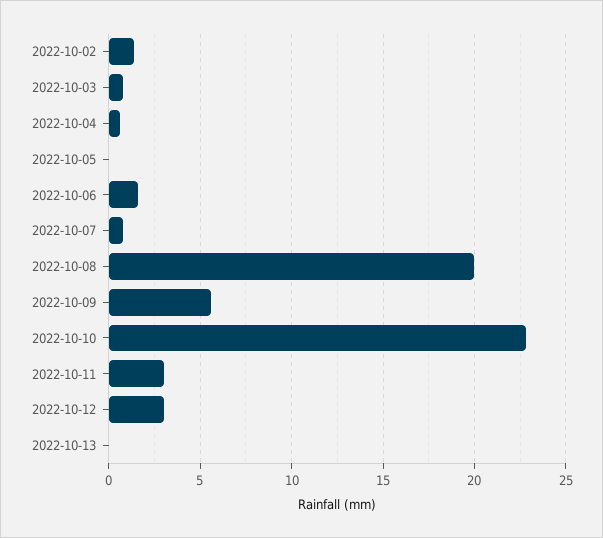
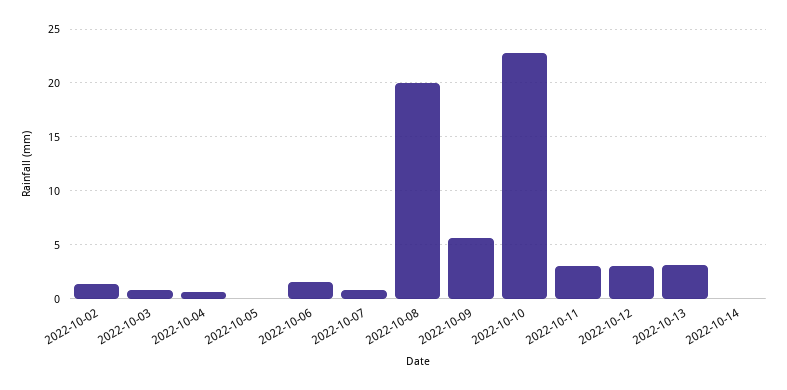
2022-10-13: 0 -> 3
2022-10-14: none -> 0

